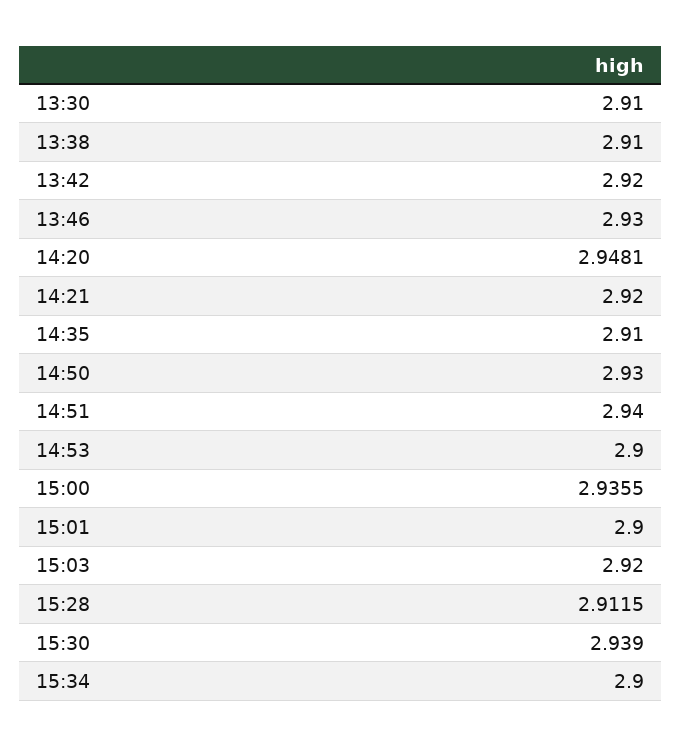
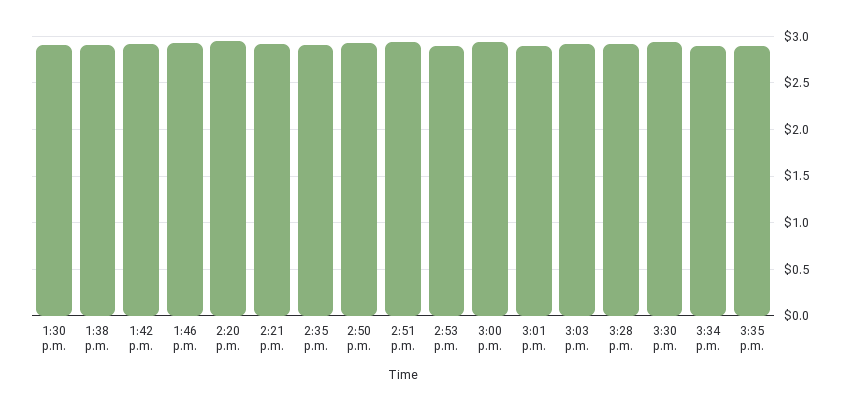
3:35 p.m.: none -> 2.9

